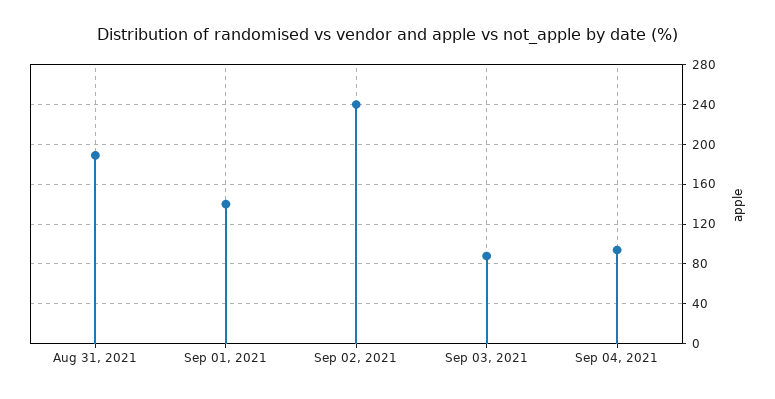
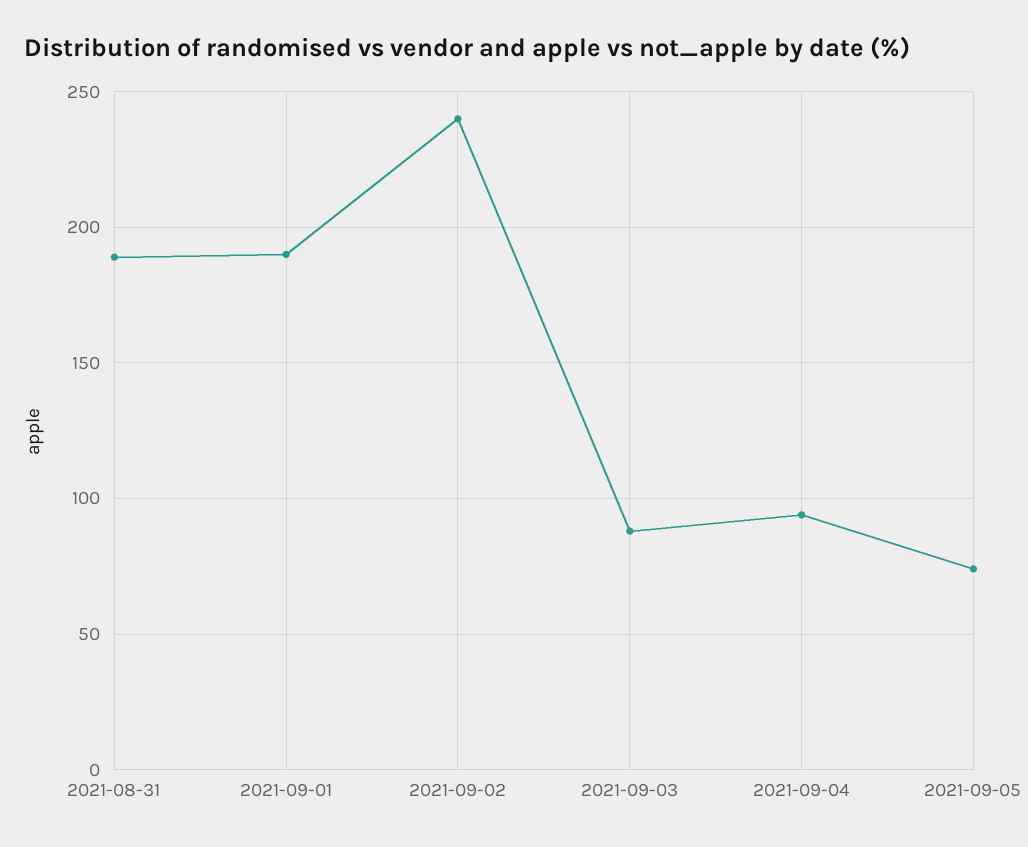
Sep 01, 2021: 140 -> 190
2021-09-05: none -> 75

